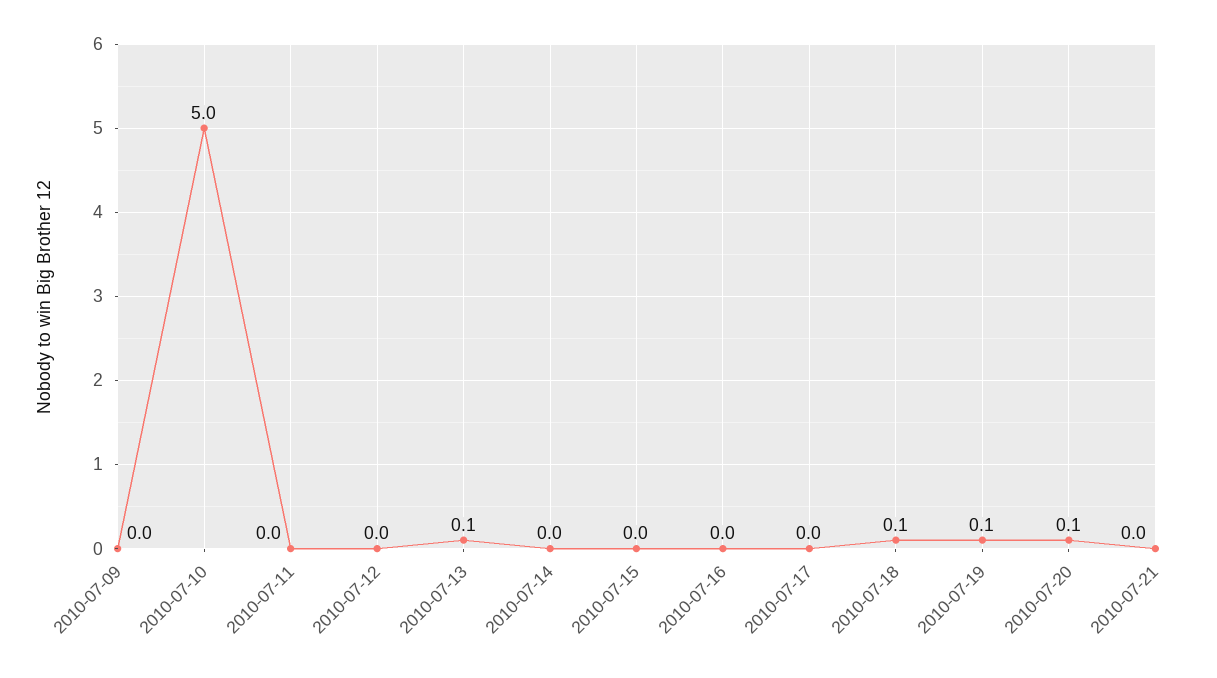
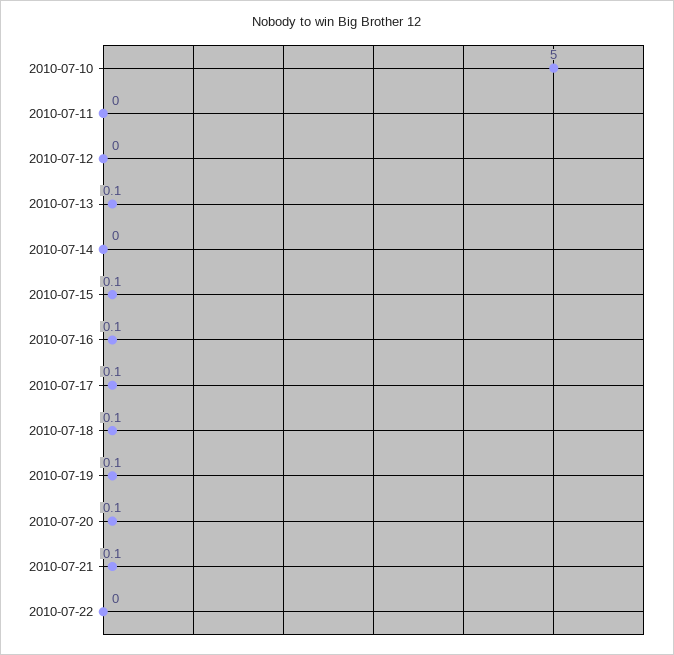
2010-07-09: 0 -> none
2010-07-15: 0 -> 0.1
2010-07-16: 0 -> 0.1
2010-07-17: 0 -> 0.1
2010-07-21: 0 -> 0.1
2010-07-22: none -> 0

